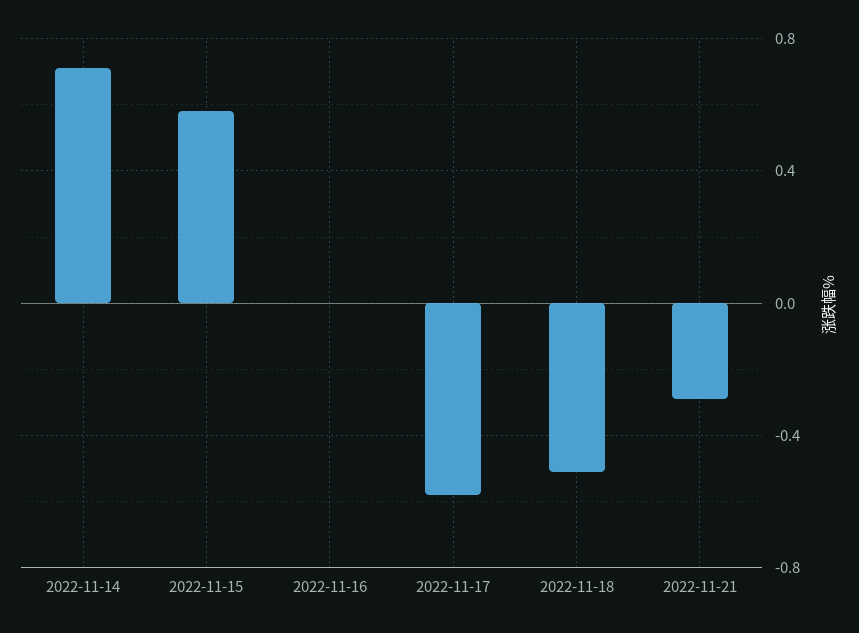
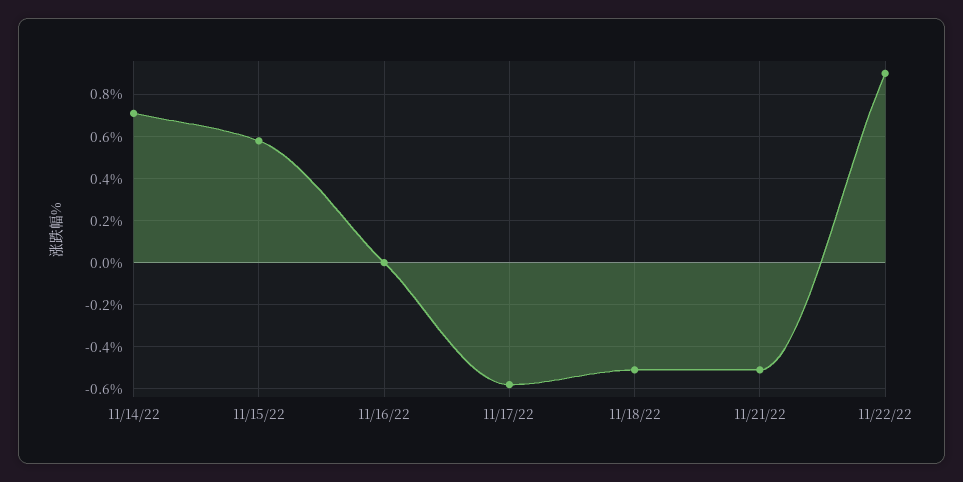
2022-11-21: -0.3 -> -0.5
11/22/22: none -> 0.9

